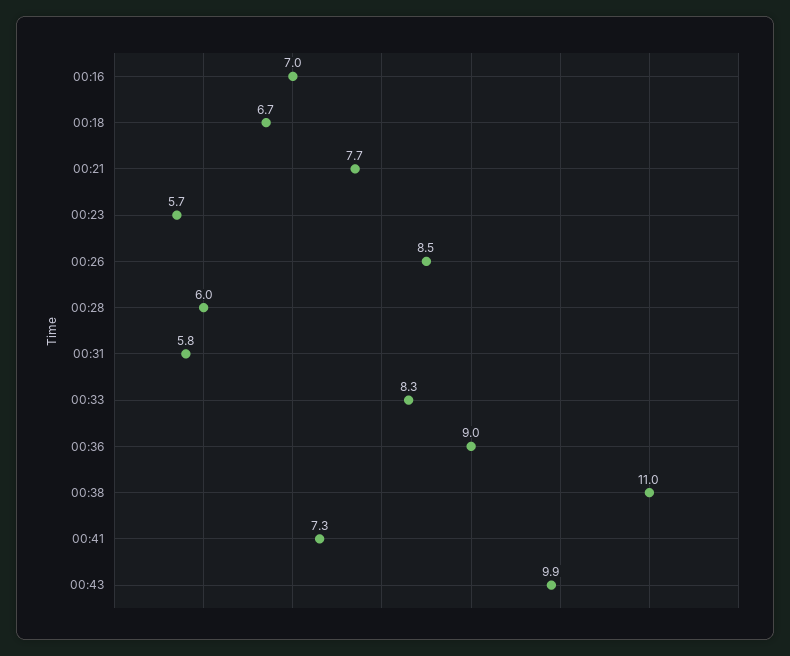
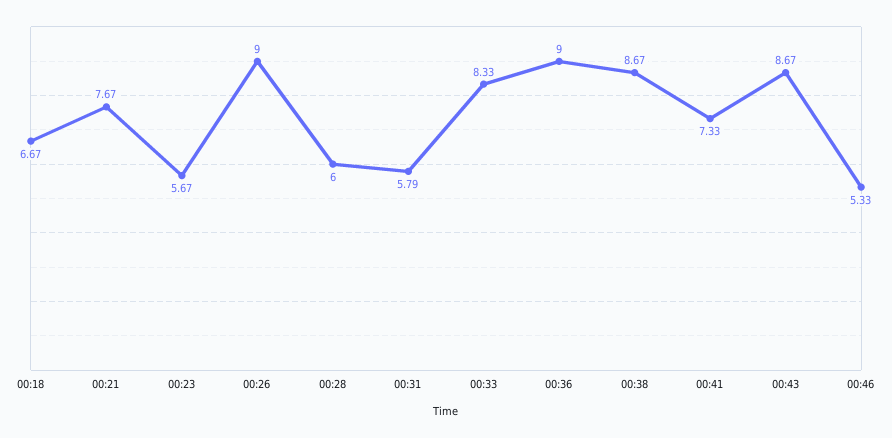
00:16: 7 -> none
00:26: 8.5 -> 9
00:38: 11 -> 8.67
00:43: 9.9 -> 8.67
00:46: none -> 5.33

